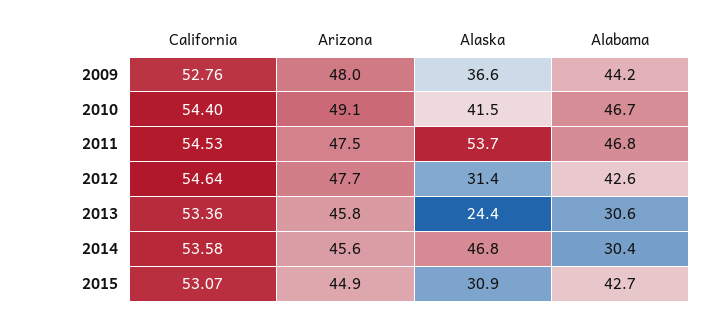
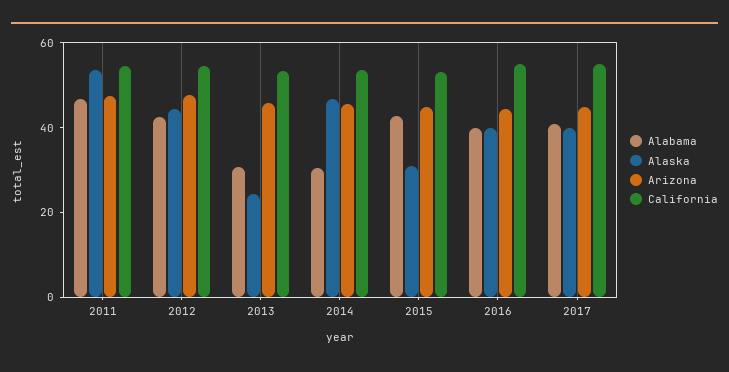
California, 2009: 52.76 -> none
Arizona, 2009: 48 -> none
Alaska, 2009: 36.6 -> none
Alabama, 2009: 44.2 -> none
California, 2010: 54.4 -> none
Arizona, 2010: 49.1 -> none
Alaska, 2010: 41.5 -> none
Alabama, 2010: 46.7 -> none
Alaska, 2012: 31.4 -> 45
Alabama, 2016: none -> 40
Alaska, 2016: none -> 40
Arizona, 2016: none -> 45
California, 2016: none -> 55
Alabama, 2017: none -> 40
Alaska, 2017: none -> 40
Arizona, 2017: none -> 45
California, 2017: none -> 55

